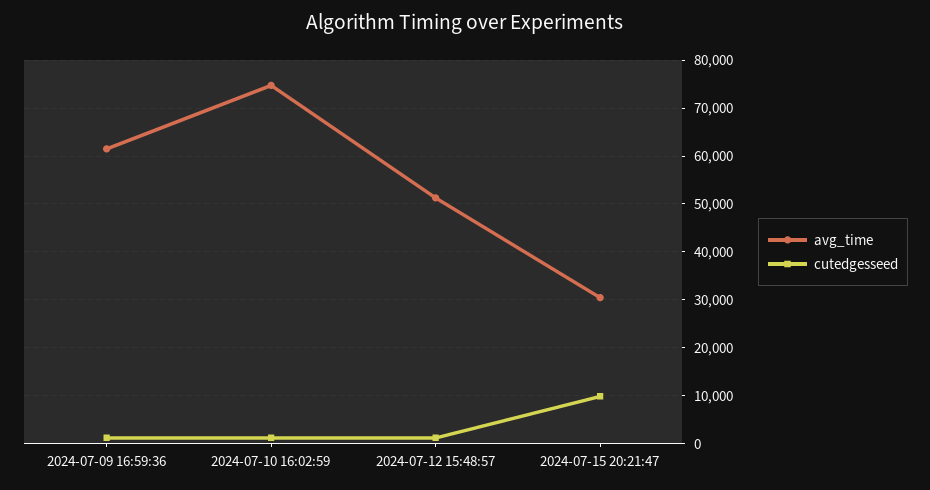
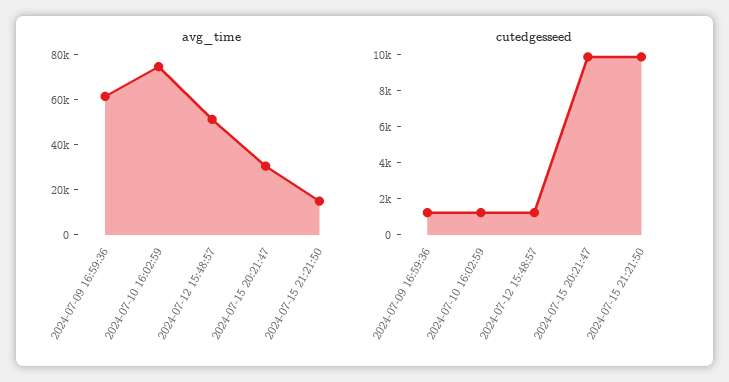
avg_time, 2024-07-15 21:21:50: none -> 15000
cutedgesseed, 2024-07-15 21:21:50: none -> 10000

